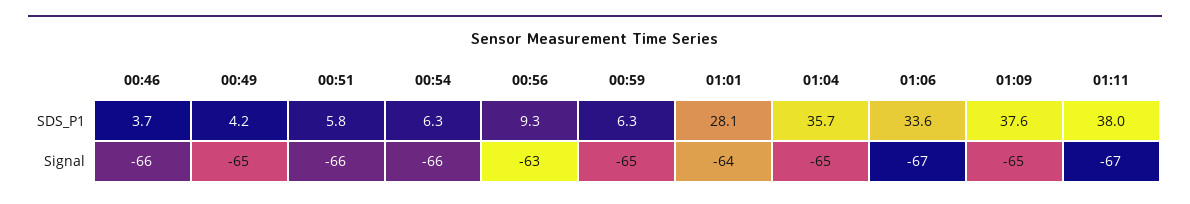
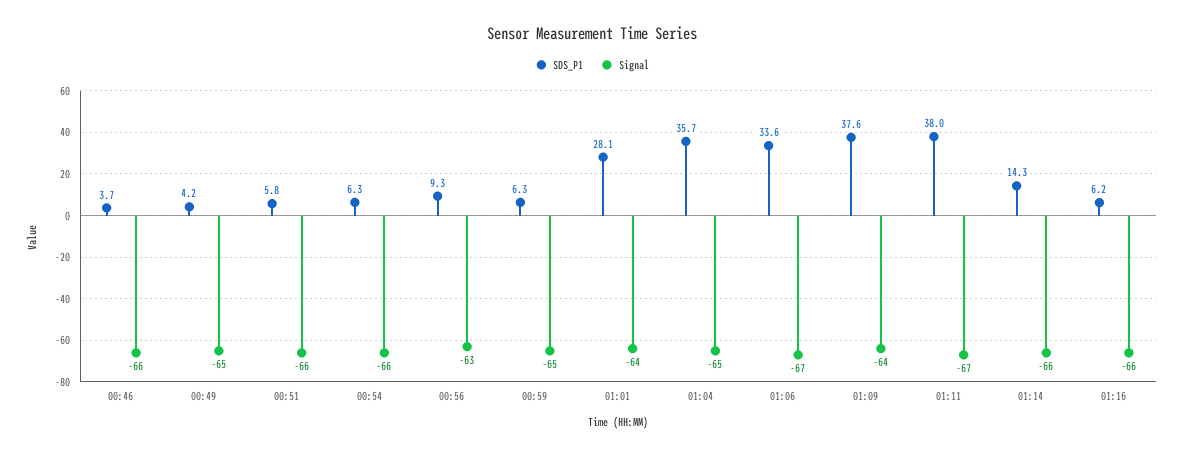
Signal, 01:09: -65 -> -64
SDS_P1, 01:14: none -> 14.3
Signal, 01:14: none -> -66
SDS_P1, 01:16: none -> 6.2
Signal, 01:16: none -> -66

